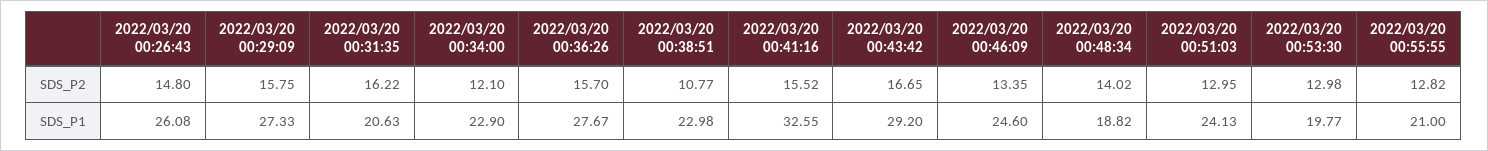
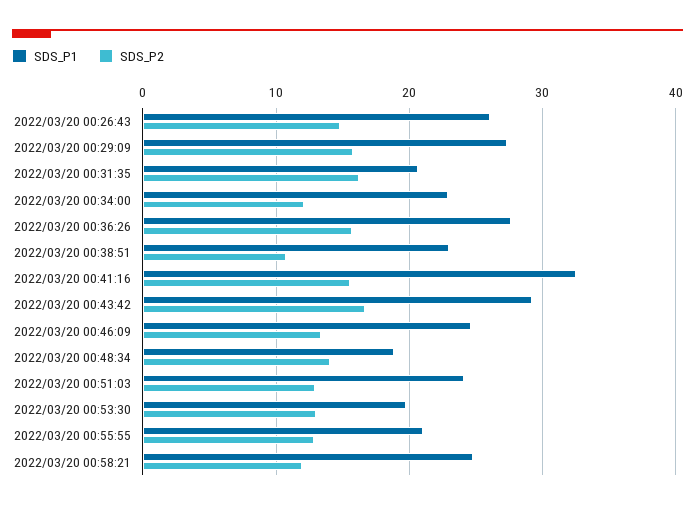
SDS_P1, 2022/03/20 00:58:21: none -> 25
SDS_P2, 2022/03/20 00:58:21: none -> 12

